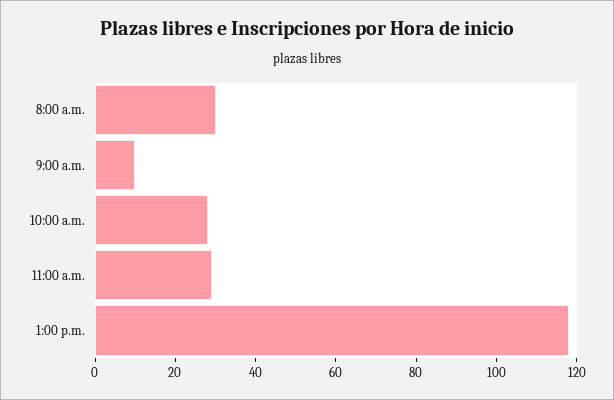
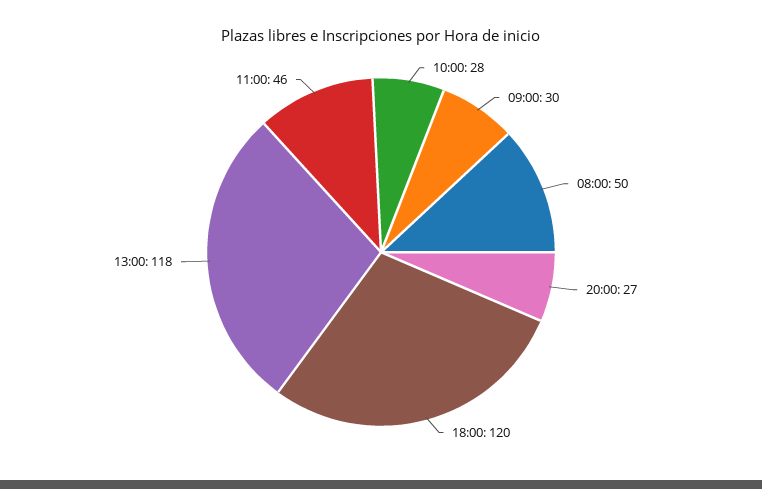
8:00 a.m.: 30 -> 50
9:00 a.m.: 10 -> 30
11:00 a.m.: 30 -> 46
20:00: none -> 27
18:00: none -> 120

